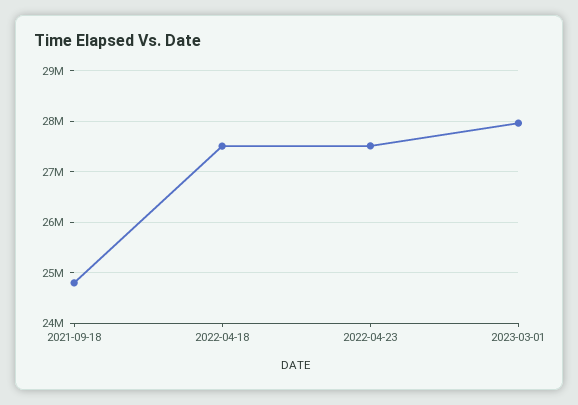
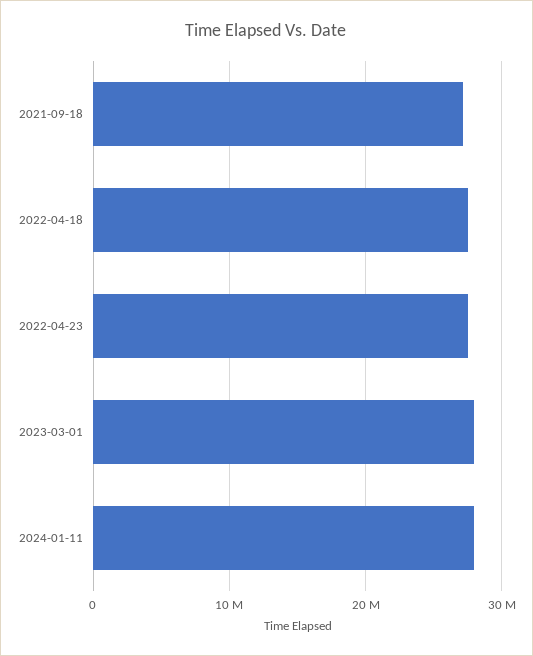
2021-09-18: 24800000 -> 27000000
2024-01-11: none -> 28000000

